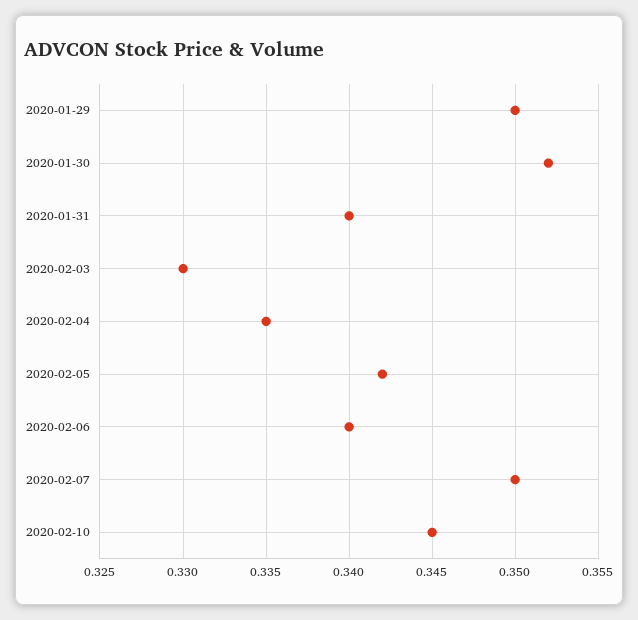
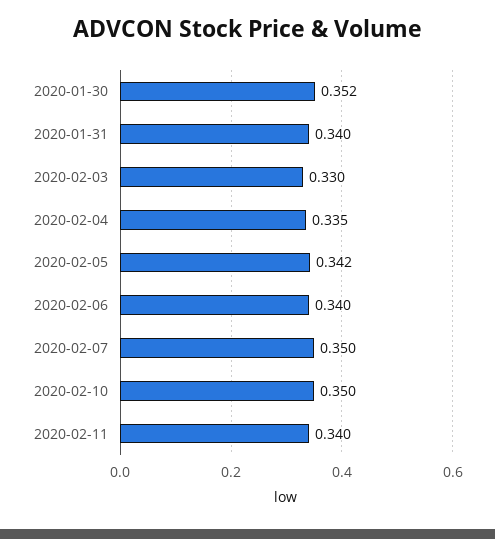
2020-01-29: 0.35 -> none
2020-02-10: 0.345 -> 0.35
2020-02-11: none -> 0.34

